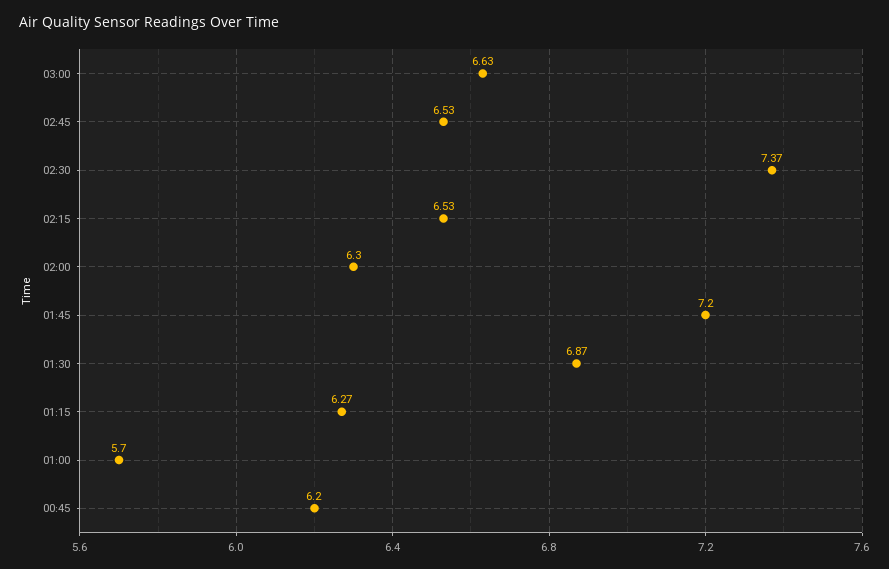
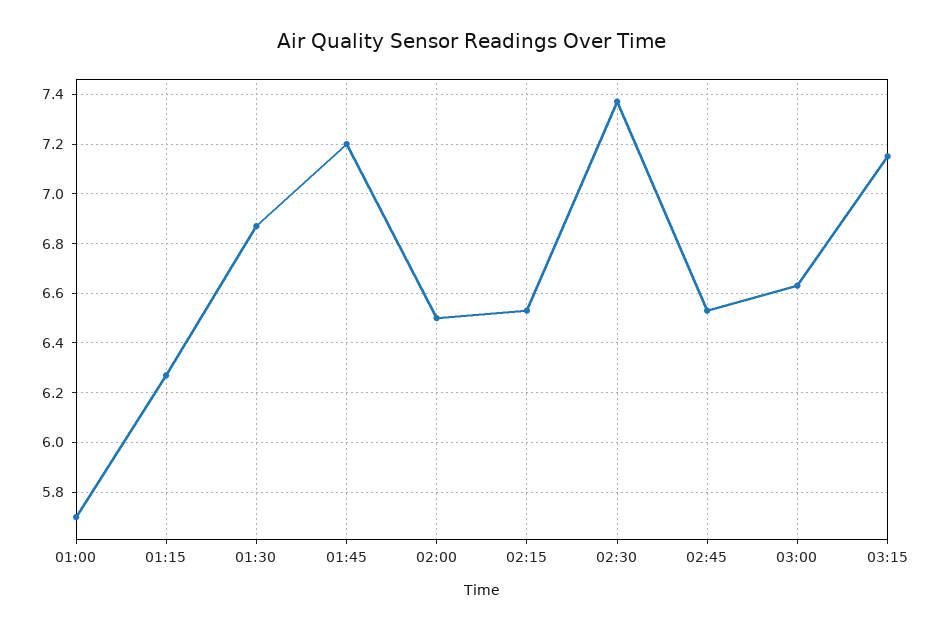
02:00: 6.3 -> 6.5
00:45: 6.2 -> none
03:15: none -> 7.15

